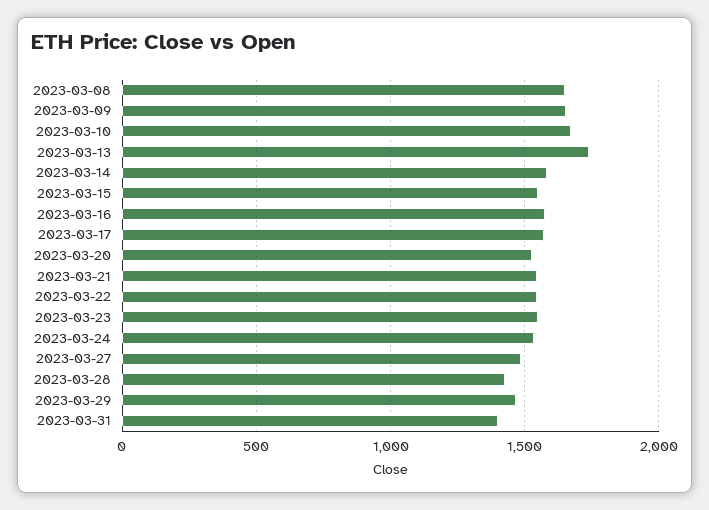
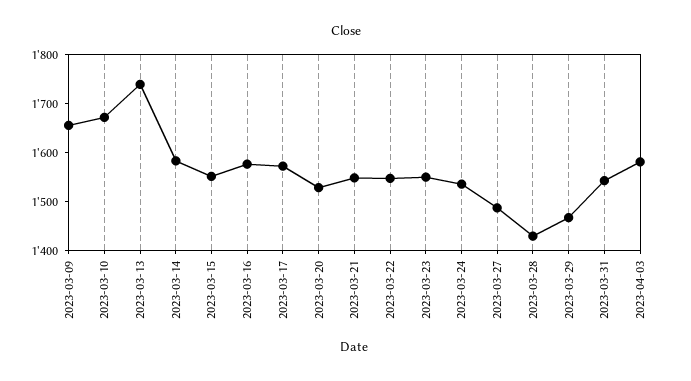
2023-03-08: 1650 -> none
2023-03-31: 1400 -> 1540
2023-04-03: none -> 1580

